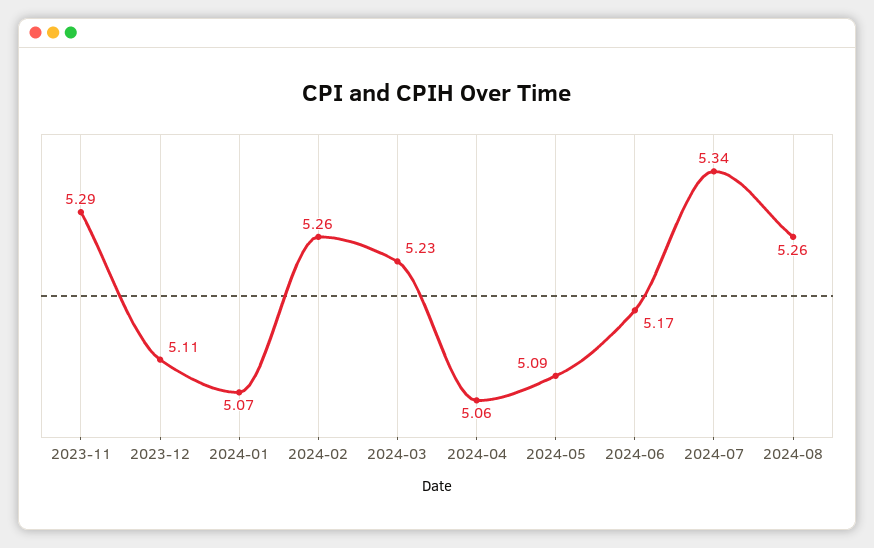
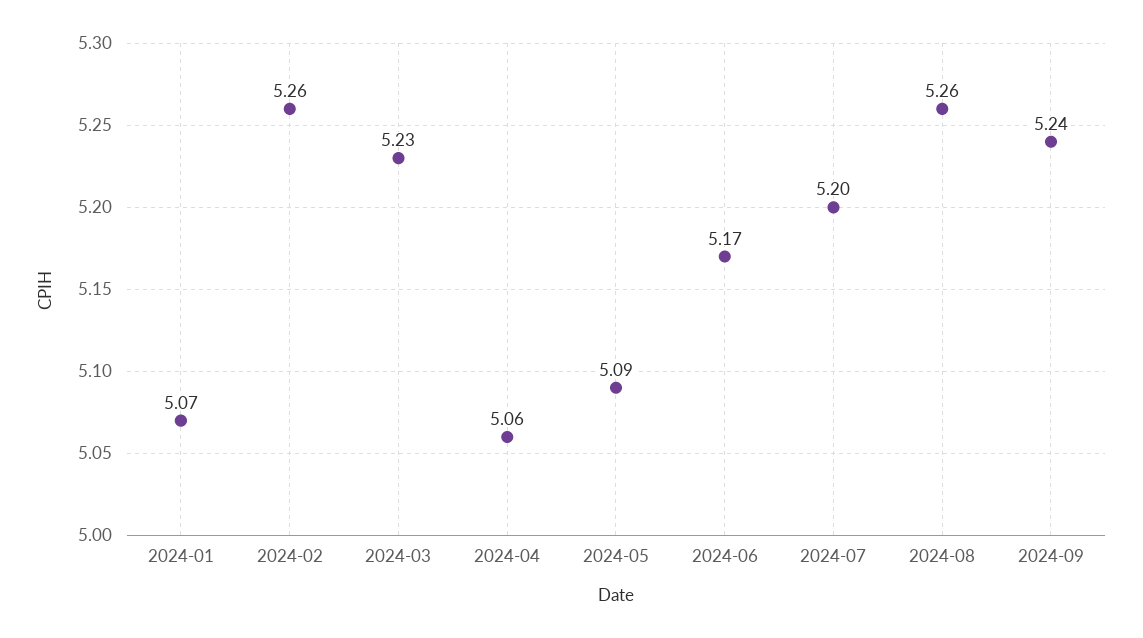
2023-11: 5.29 -> none
2023-12: 5.11 -> none
2024-07: 5.34 -> 5.2
2024-09: none -> 5.24

